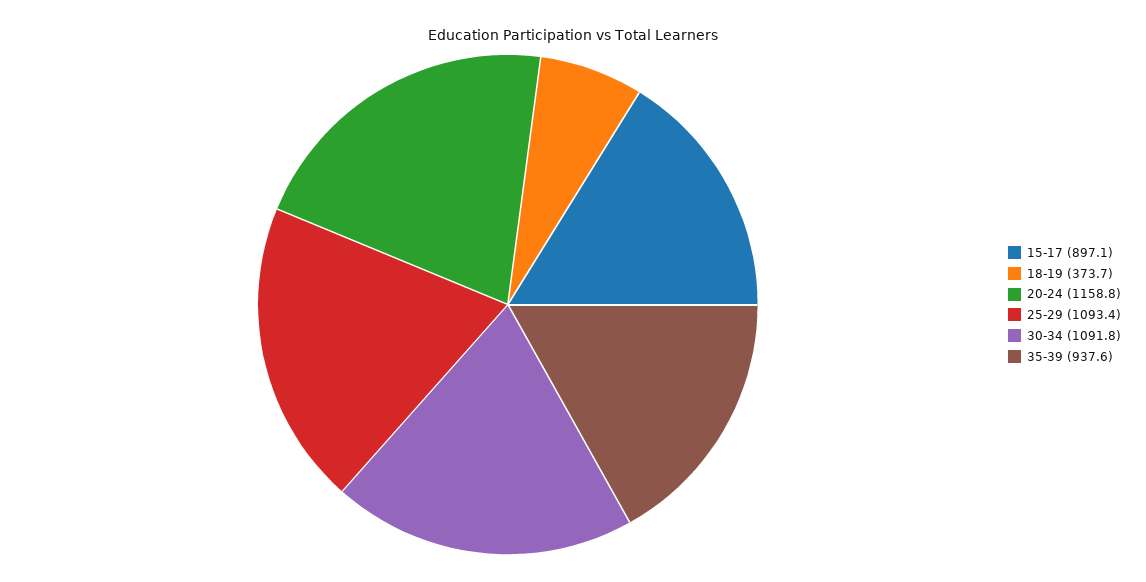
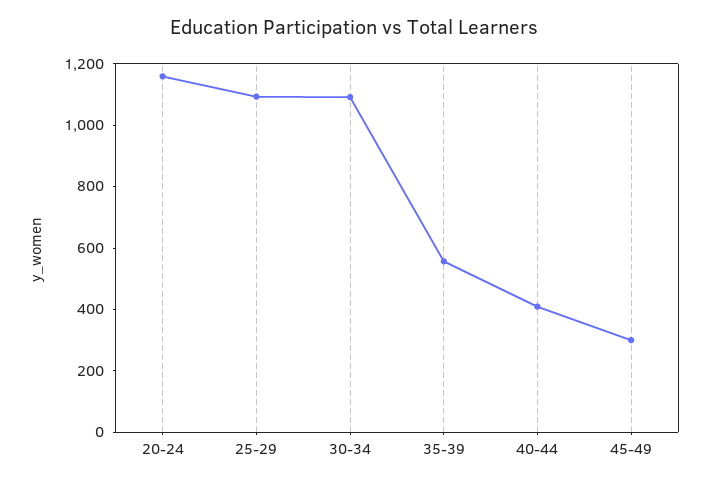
15-17: 897.1 -> none
18-19: 373.7 -> none
35-39: 937.6 -> 550
40-44: none -> 400
45-49: none -> 300

